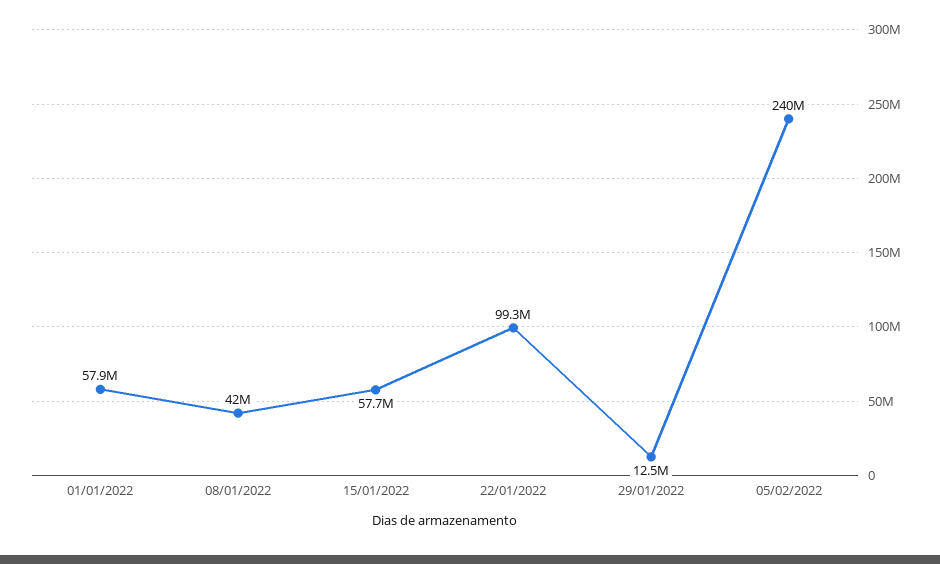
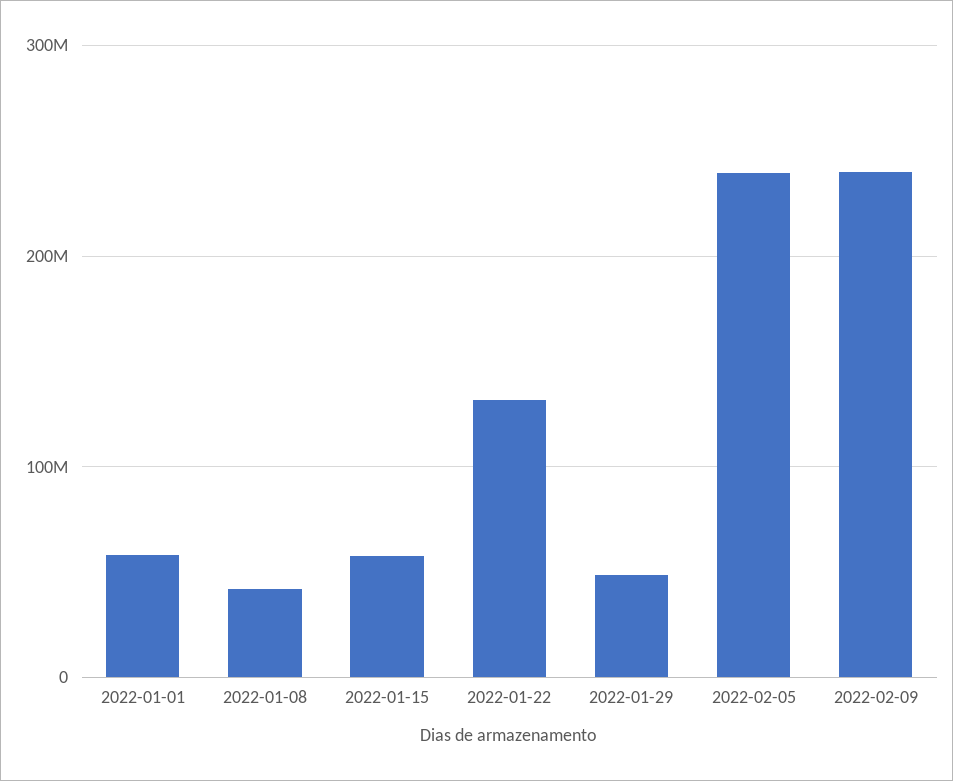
22/01/2022: 99300000 -> 130000000
29/01/2022: 12500000 -> 50000000
2022-02-09: none -> 240000000

